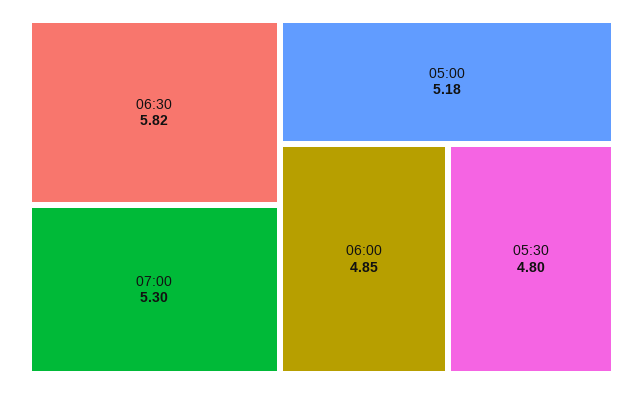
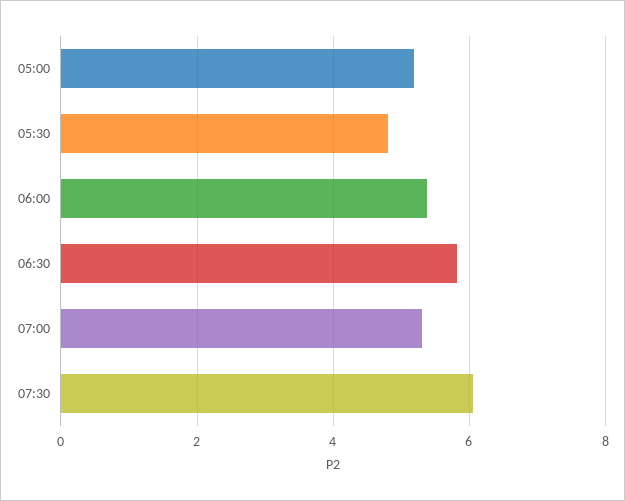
06:00: 4.85 -> 5.4
07:30: none -> 6

